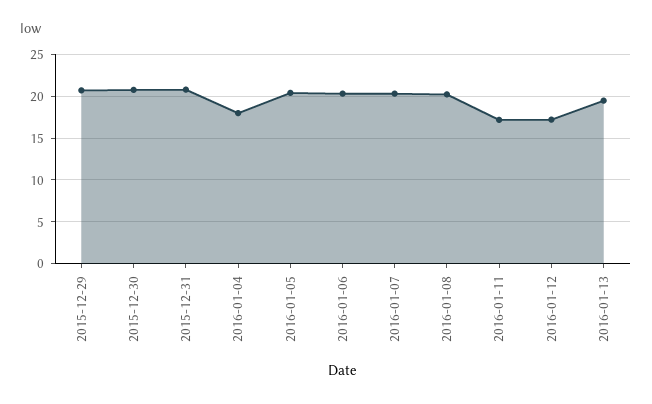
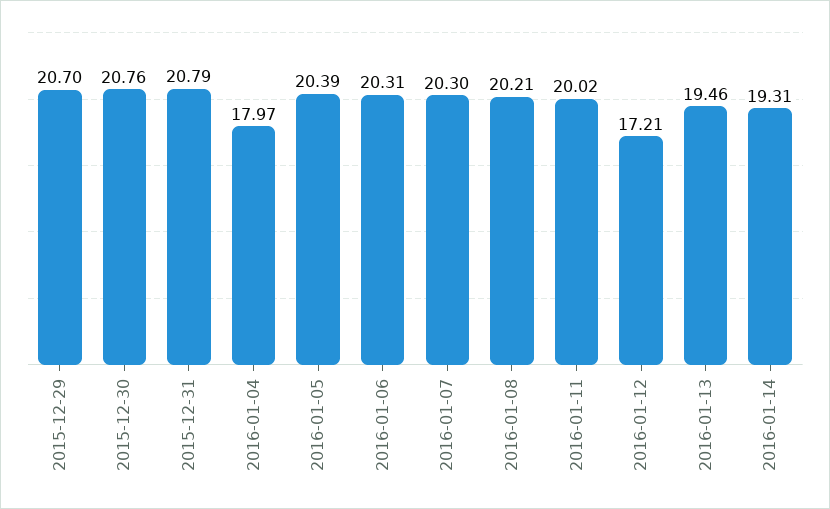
2016-01-11: 17 -> 20.02
2016-01-14: none -> 19.31

